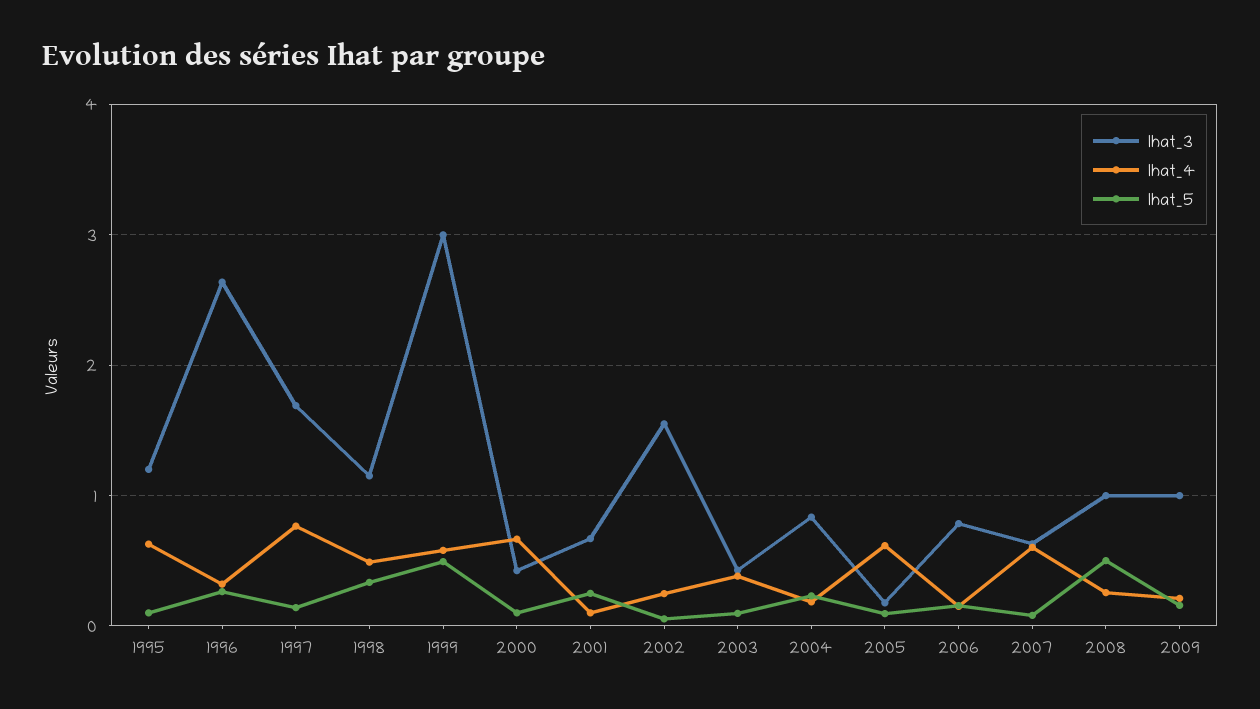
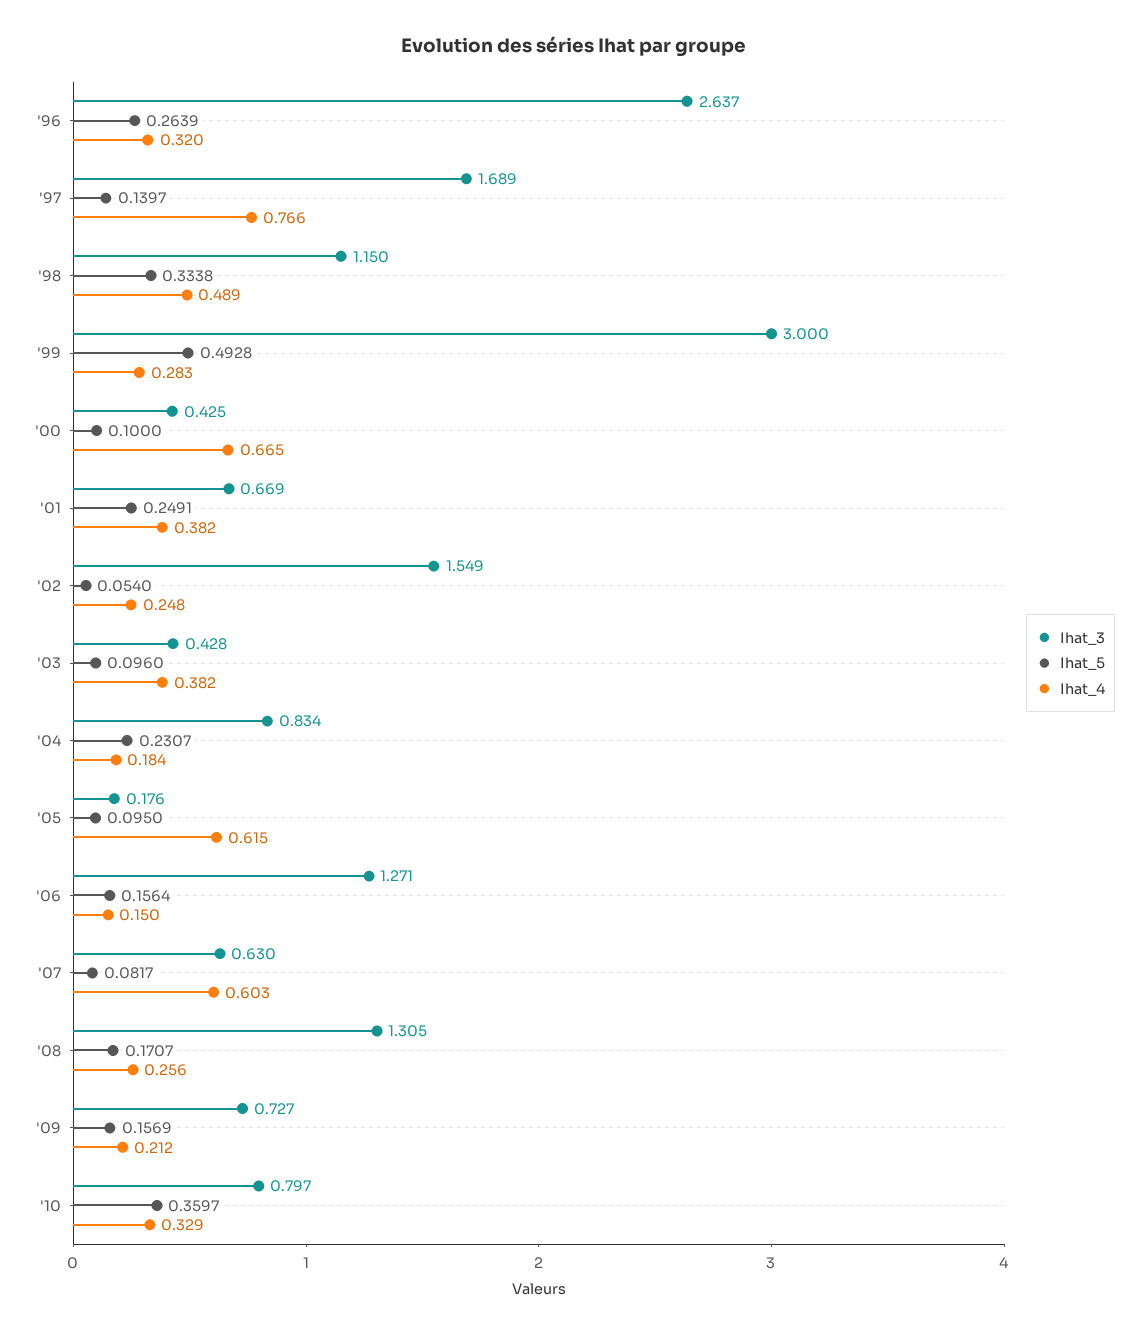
Ihat_3, 1995: 1.2 -> none
Ihat_4, 1995: 0.6 -> none
Ihat_5, 1995: 0.1 -> none
Ihat_4, 1999: 0.6 -> 0.283
Ihat_4, 2001: 0.1 -> 0.382
Ihat_3, 2006: 0.8 -> 1.271
Ihat_3, 2008: 1 -> 1.305
Ihat_5, 2008: 0.5 -> 0.1707
Ihat_3, 2009: 1 -> 0.727
Ihat_3, '10: none -> 0.797
Ihat_5, '10: none -> 0.3597
Ihat_4, '10: none -> 0.329

